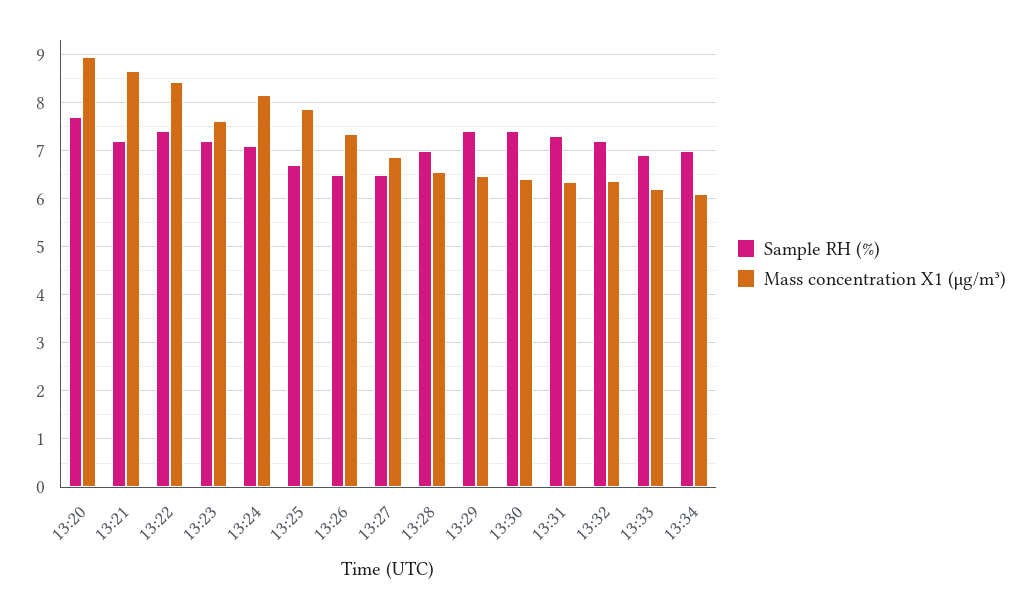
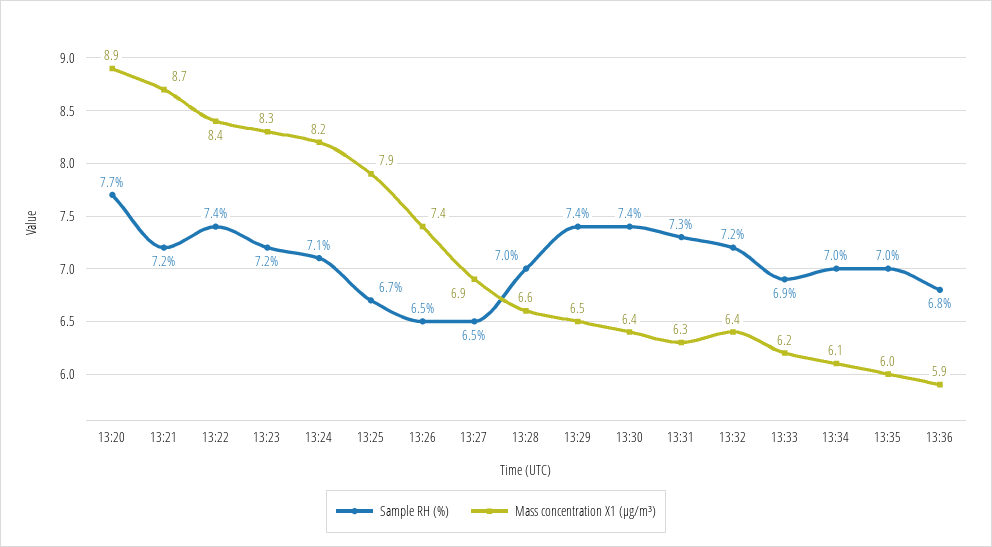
Mass concentration X1 (μg/m³), 13:23: 7.6 -> 8.3
Sample RH (%), 13:35: none -> 7
Mass concentration X1 (μg/m³), 13:35: none -> 6
Sample RH (%), 13:36: none -> 6.8
Mass concentration X1 (μg/m³), 13:36: none -> 5.9

